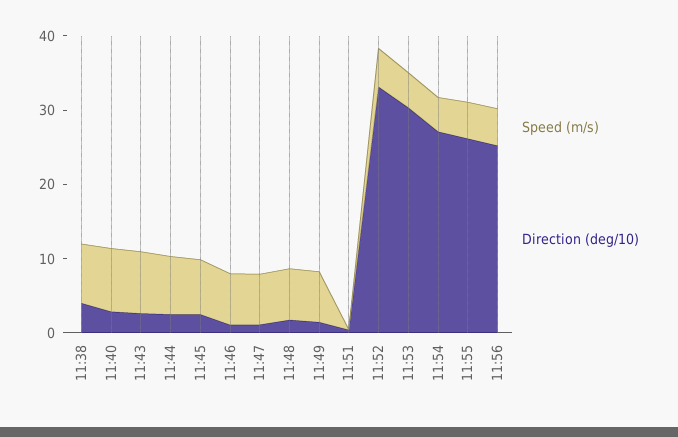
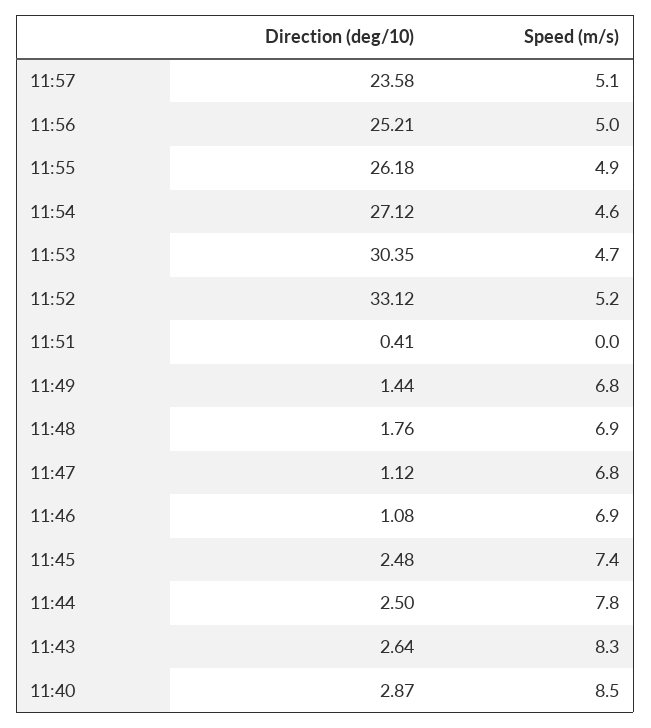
Speed (m/s), 11:38: 8 -> none
Direction (deg/10), 11:38: 4 -> none
Direction (deg/10), 11:57: none -> 23.58
Speed (m/s), 11:57: none -> 5.1

